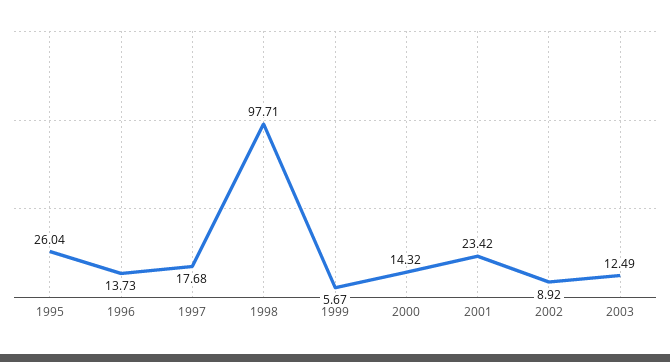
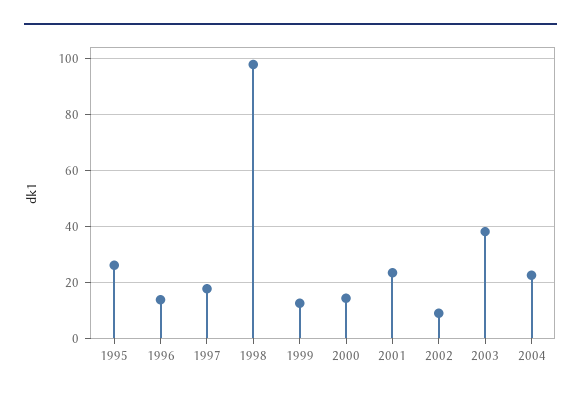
1999: 5.67 -> 12.5
2003: 12.49 -> 37.5
2004: none -> 22.5

